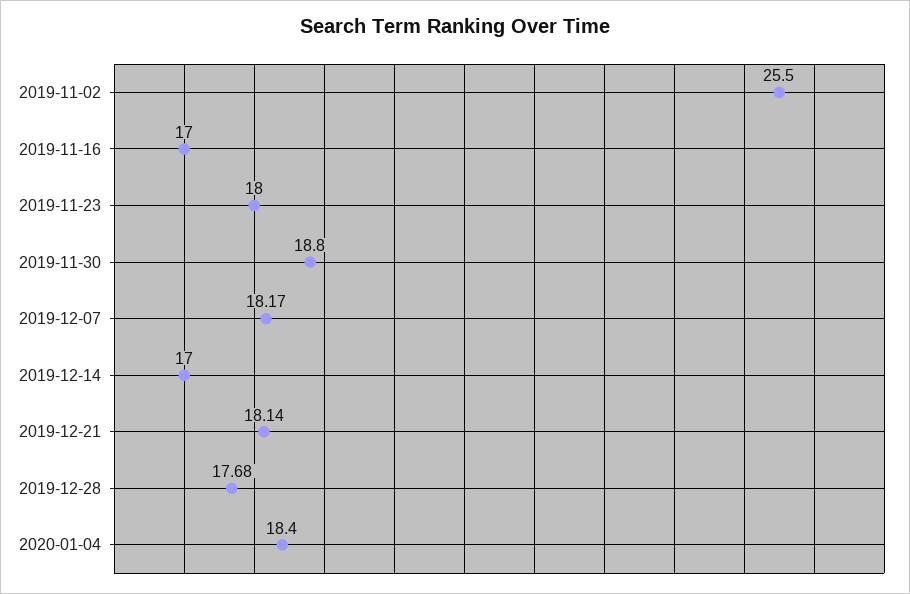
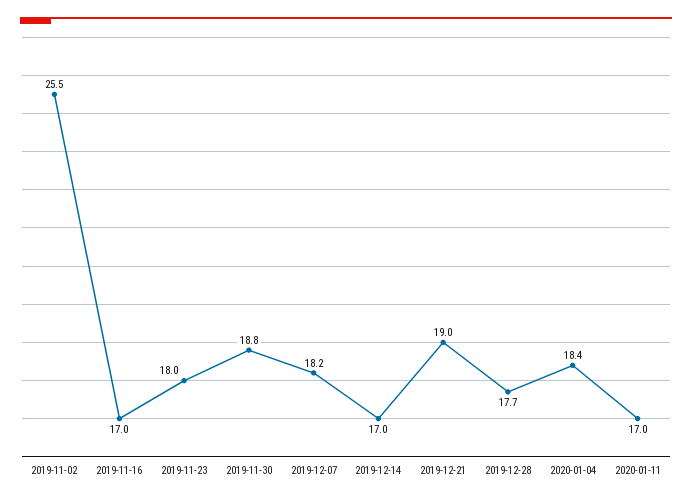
2019-12-21: 18.14 -> 19
2020-01-11: none -> 17

